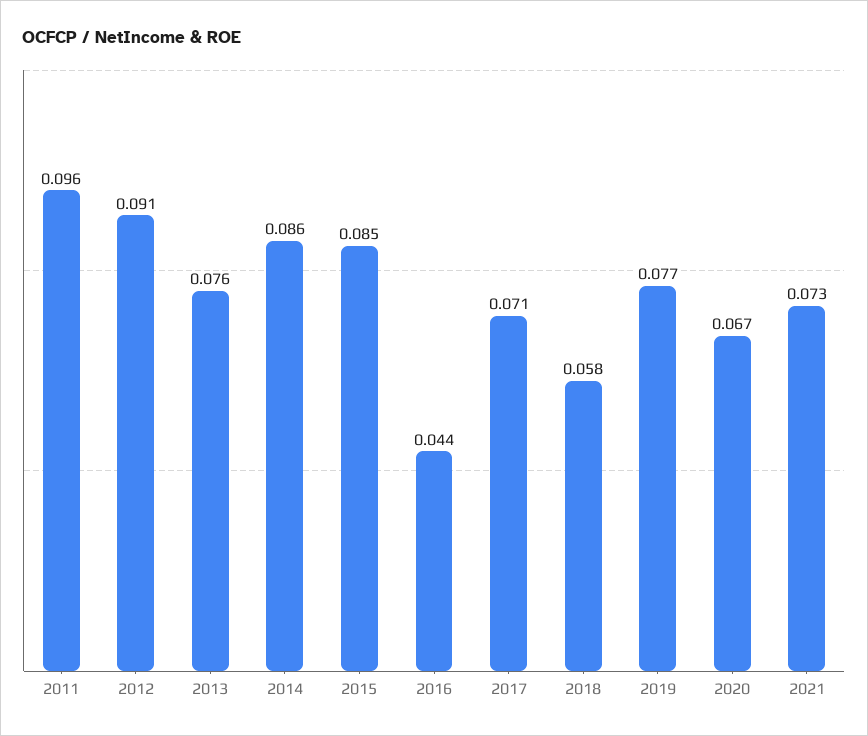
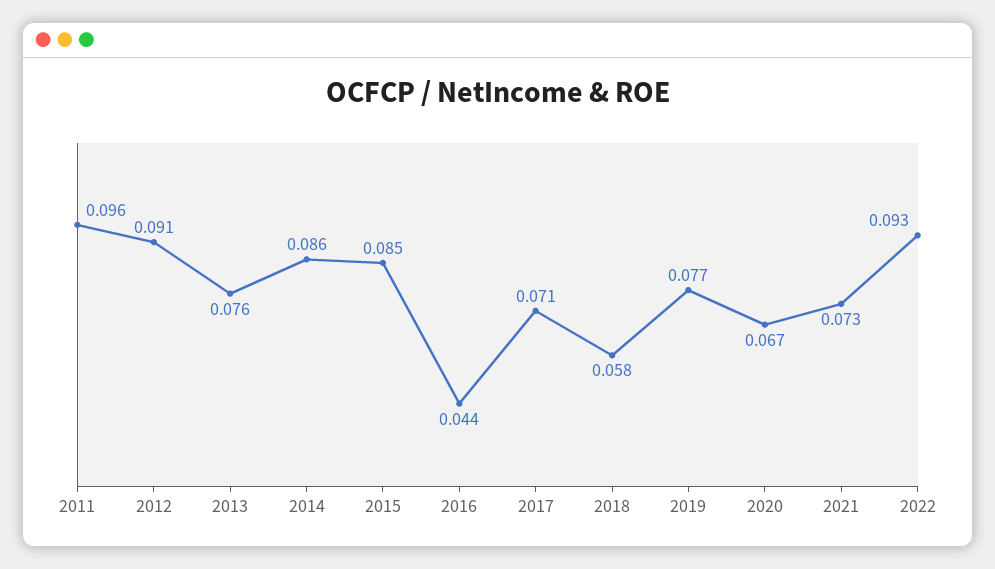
2022: none -> 0.093

